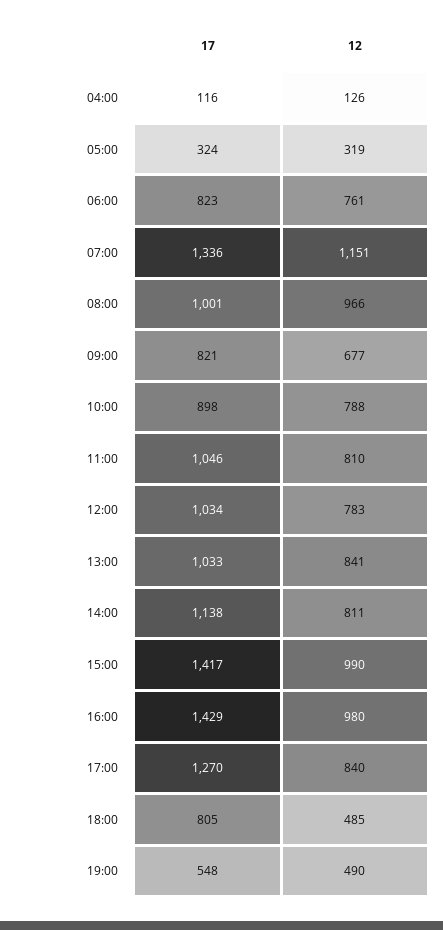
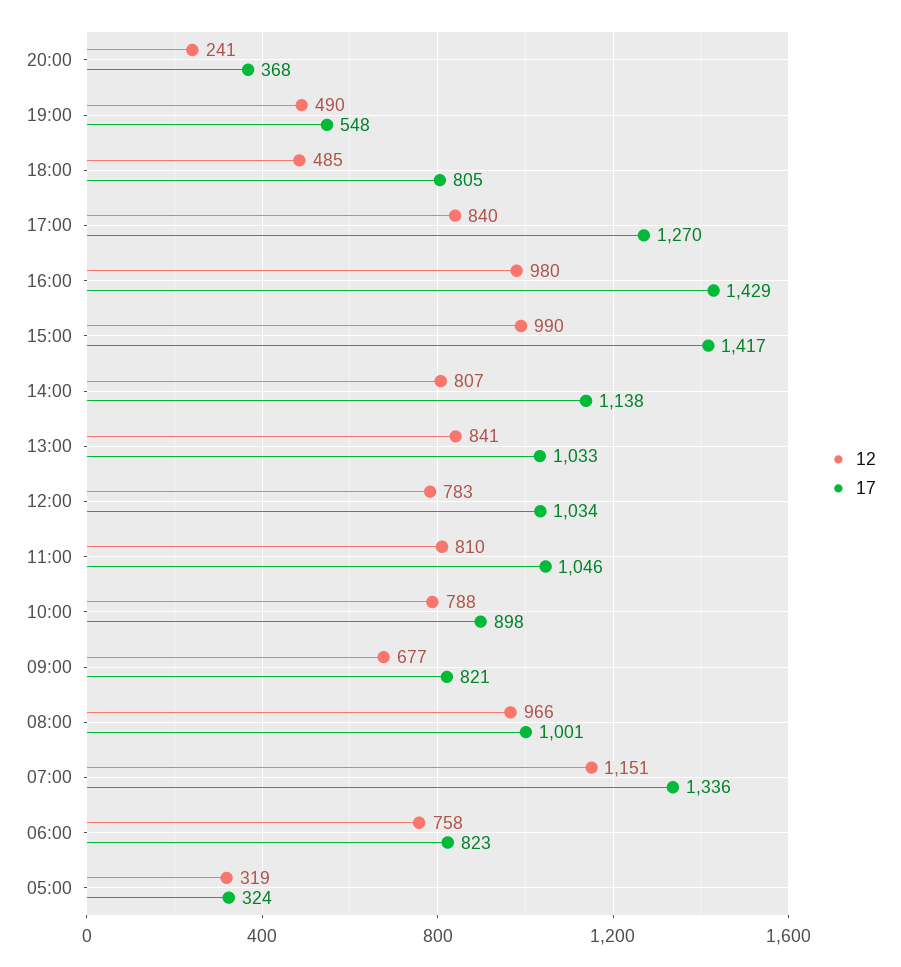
17, 04:00: 116 -> none
12, 04:00: 126 -> none
12, 06:00: 761 -> 758
12, 14:00: 811 -> 807
12, 20:00: none -> 241
17, 20:00: none -> 368

